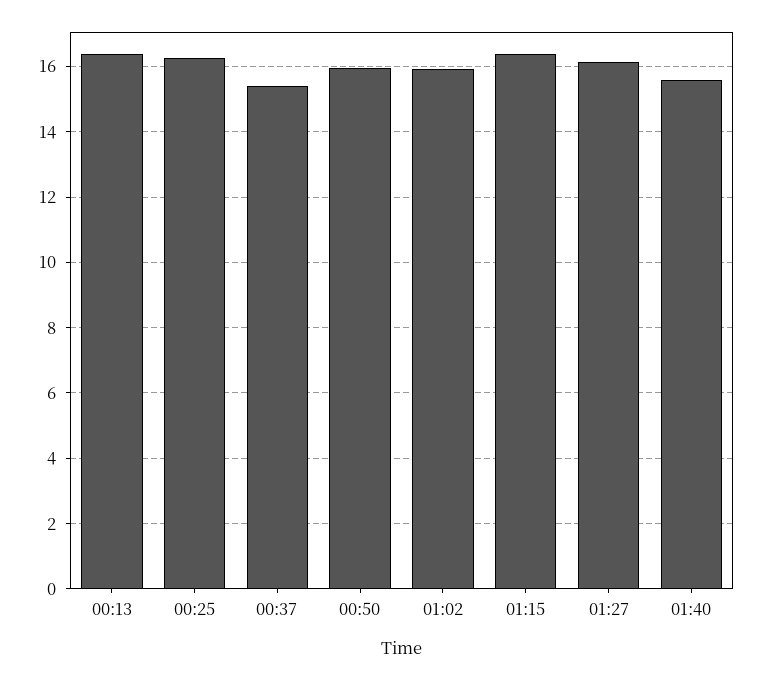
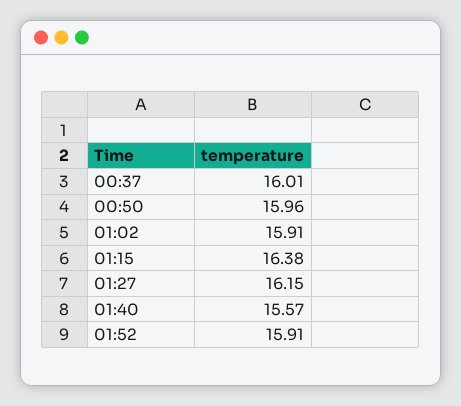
00:13: 16.4 -> none
00:25: 16.2 -> none
00:37: 15.4 -> 16.01
01:52: none -> 15.91

